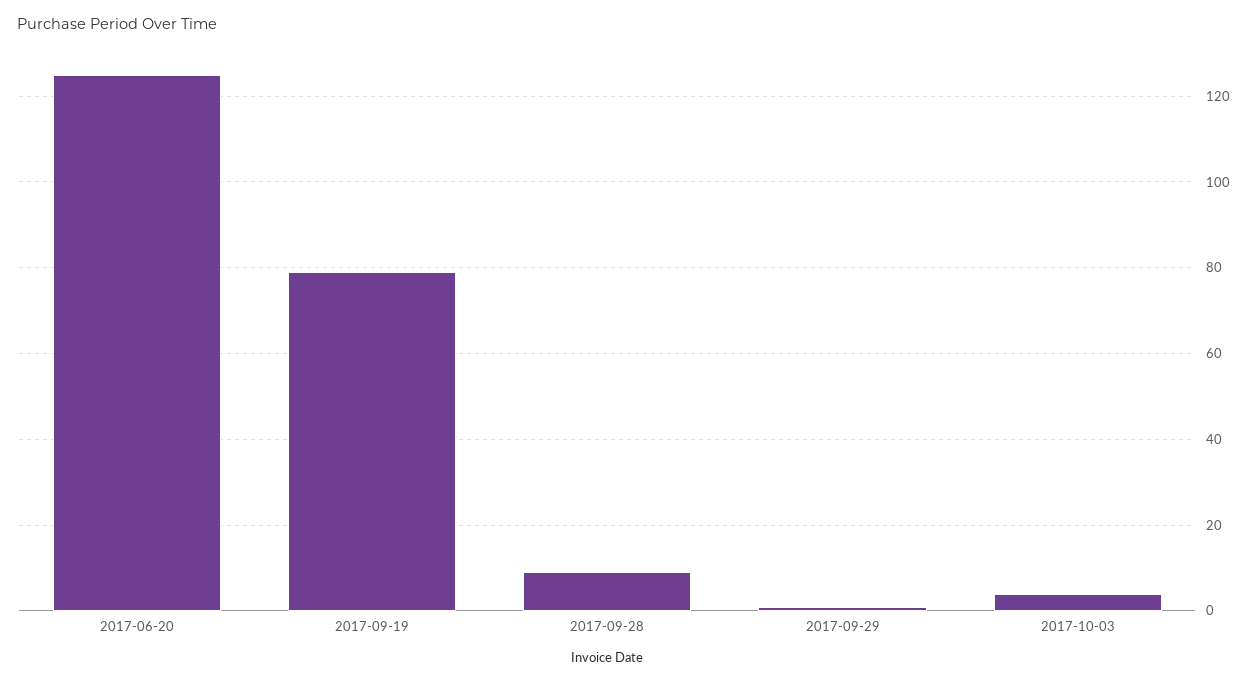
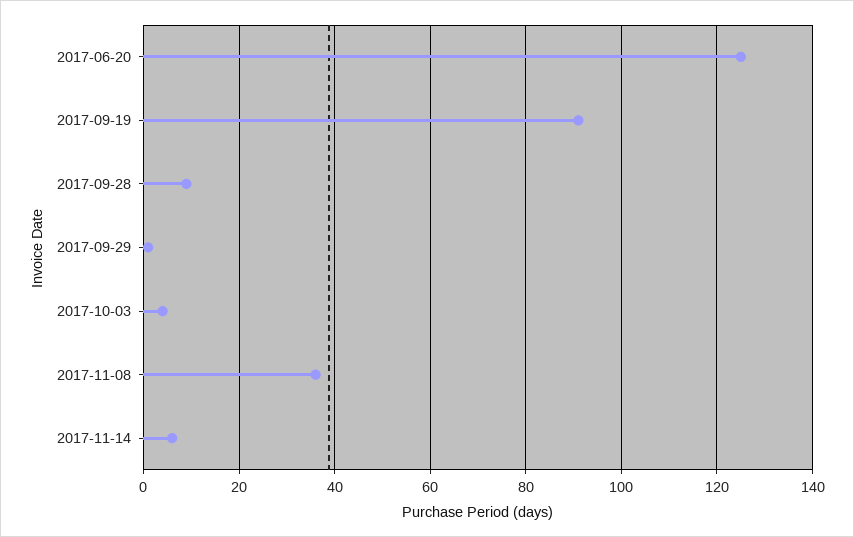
2017-09-19: 80 -> 90
2017-11-08: none -> 35
2017-11-14: none -> 5

